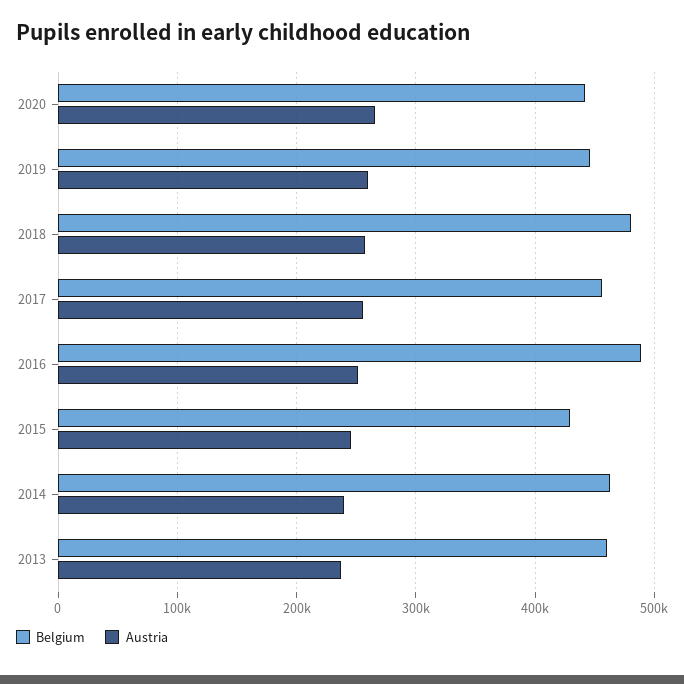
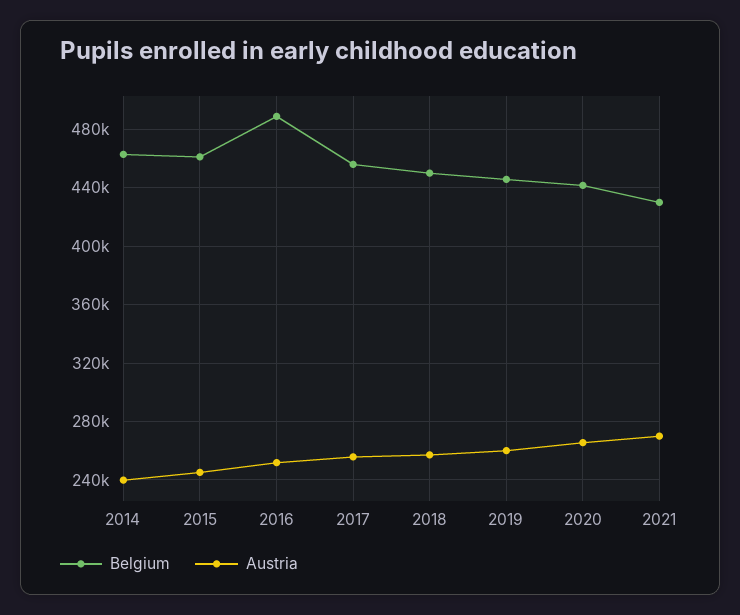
Belgium, 2018: 480000 -> 450000
Belgium, 2015: 430000 -> 460000
Belgium, 2013: 460000 -> none
Austria, 2013: 240000 -> none
Belgium, 2021: none -> 430000
Austria, 2021: none -> 270000

